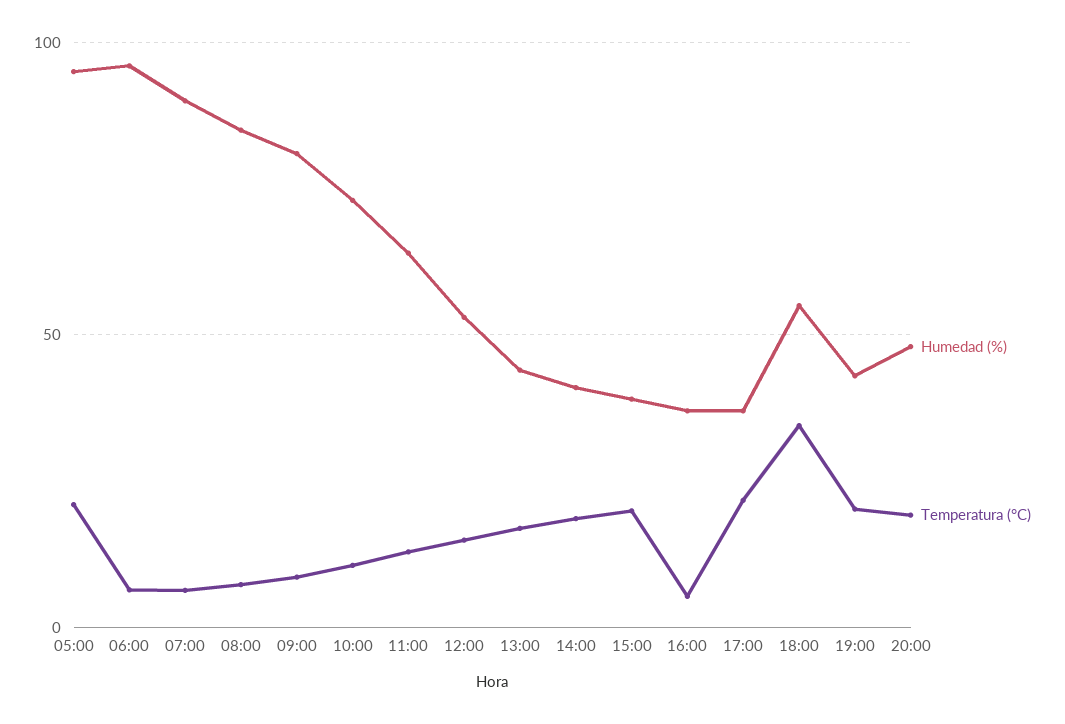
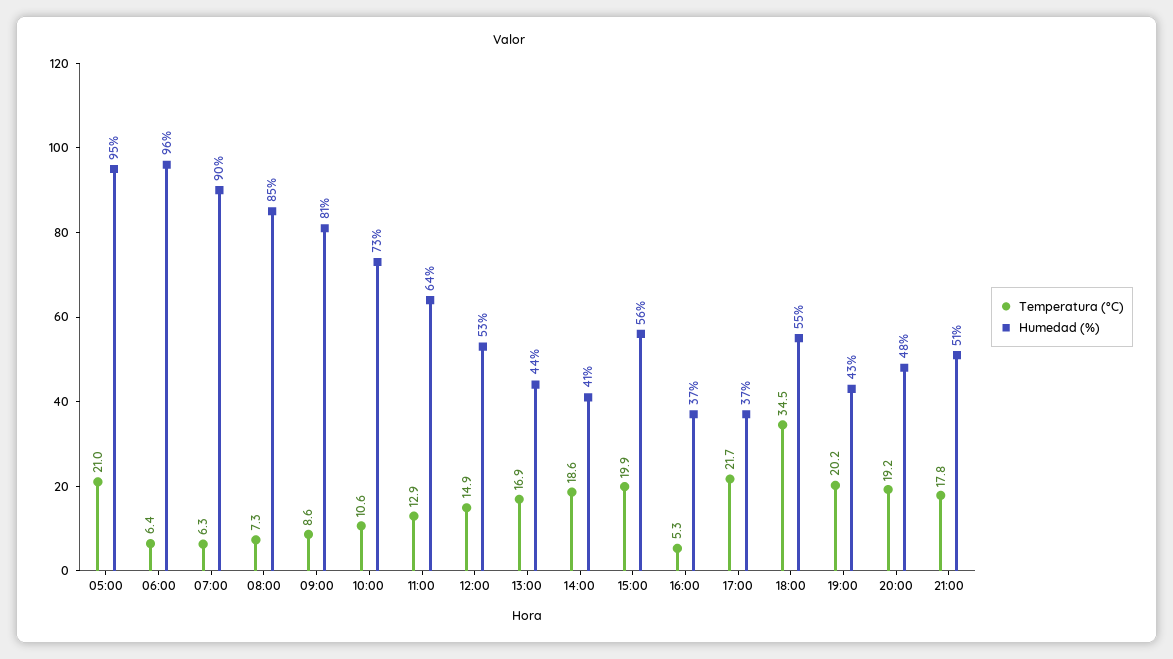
Humedad (%), 15:00: 40 -> 56
Temperatura (°C), 21:00: none -> 17.8
Humedad (%), 21:00: none -> 51

